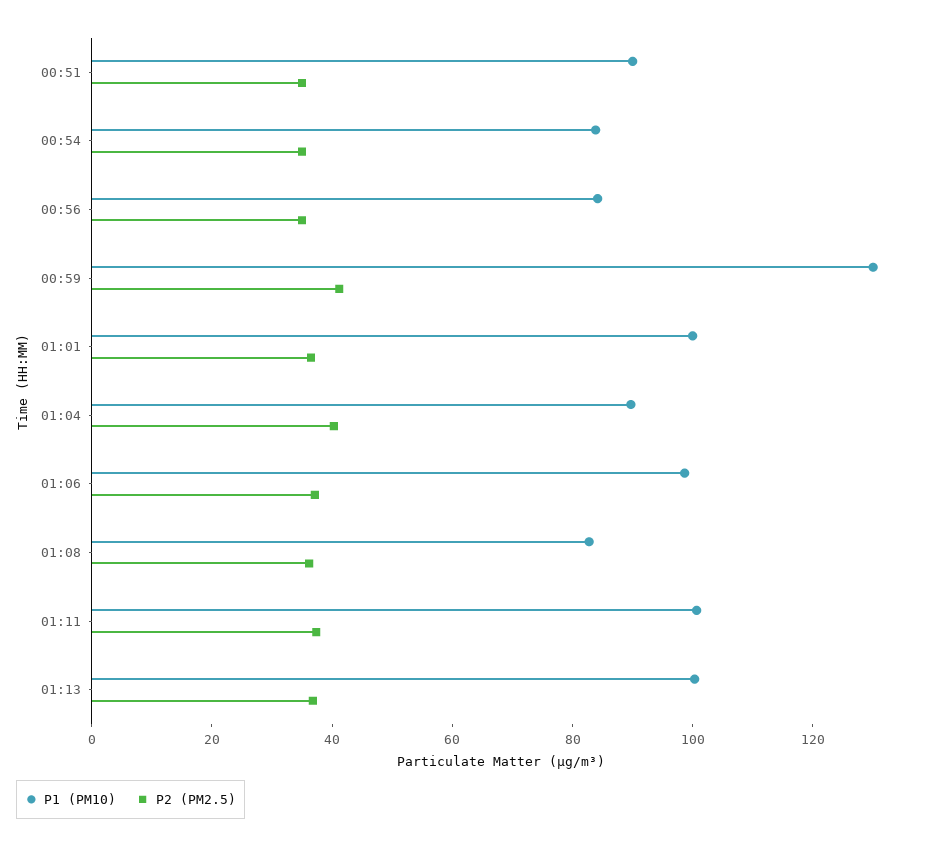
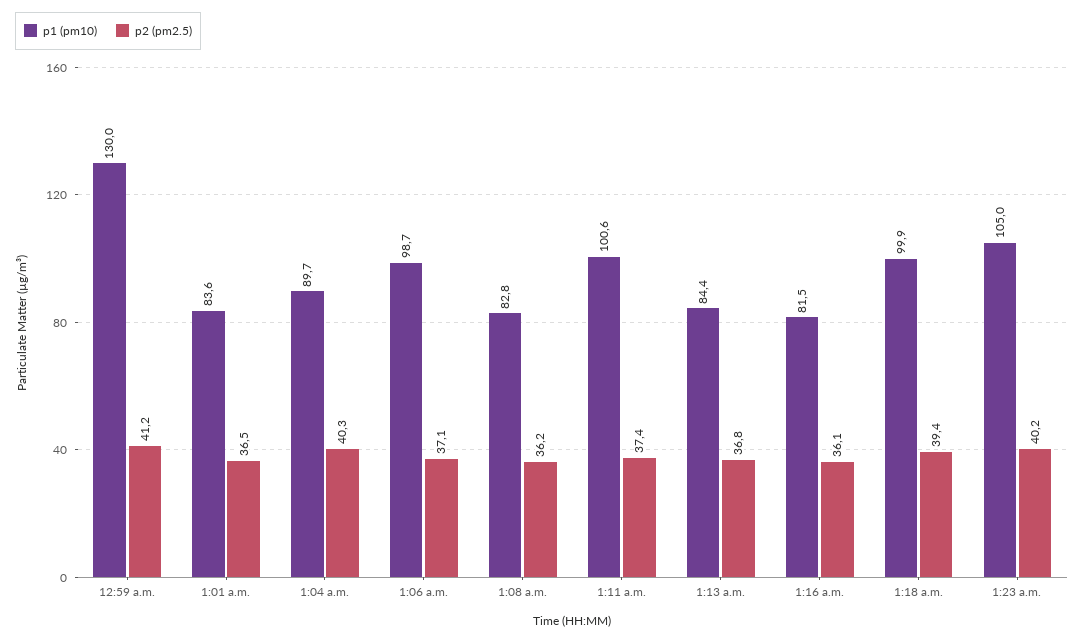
P1 (PM10), 00:51: 90 -> none
P2 (PM2.5), 00:51: 35 -> none
P1 (PM10), 00:54: 85 -> none
P2 (PM2.5), 00:54: 35 -> none
P1 (PM10), 00:56: 85 -> none
P2 (PM2.5), 00:56: 35 -> none
P1 (PM10), 01:01: 100 -> 83.6
P1 (PM10), 01:13: 100 -> 84.4
P1 (PM10), 1:16 a.m.: none -> 81.5
P2 (PM2.5), 1:16 a.m.: none -> 36.1
P1 (PM10), 1:18 a.m.: none -> 99.9
P2 (PM2.5), 1:18 a.m.: none -> 39.4
P1 (PM10), 1:23 a.m.: none -> 105
P2 (PM2.5), 1:23 a.m.: none -> 40.2

